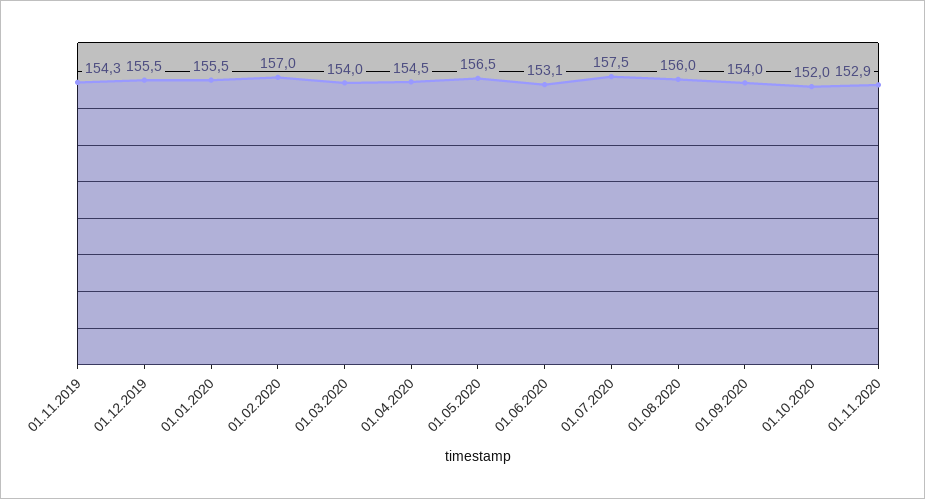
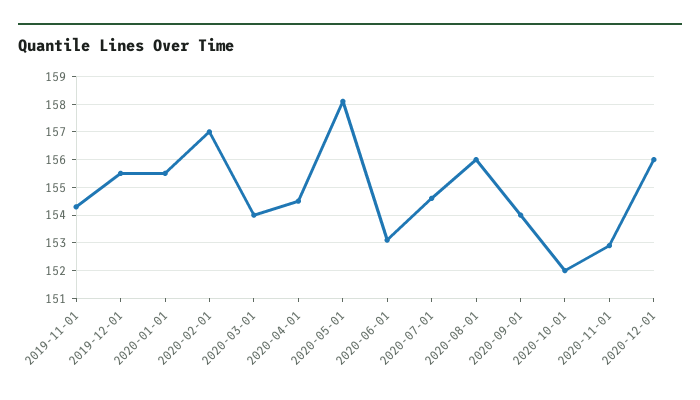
01.05.2020: 156.5 -> 158
01.07.2020: 157.5 -> 154.5
2020-12-01: none -> 156

